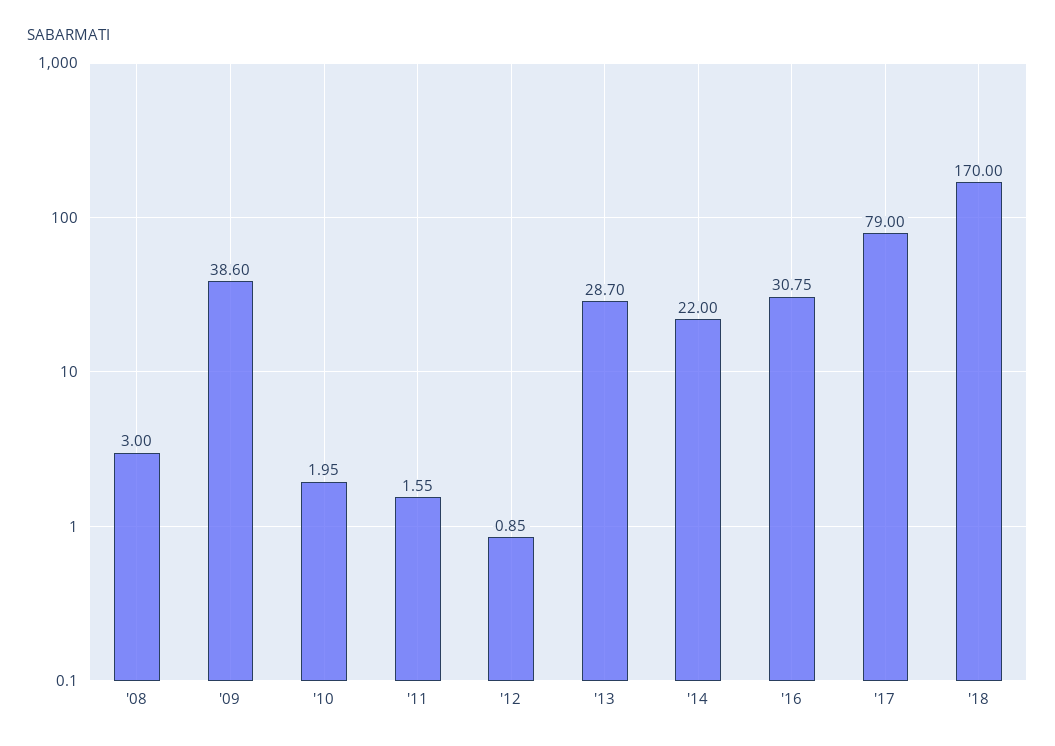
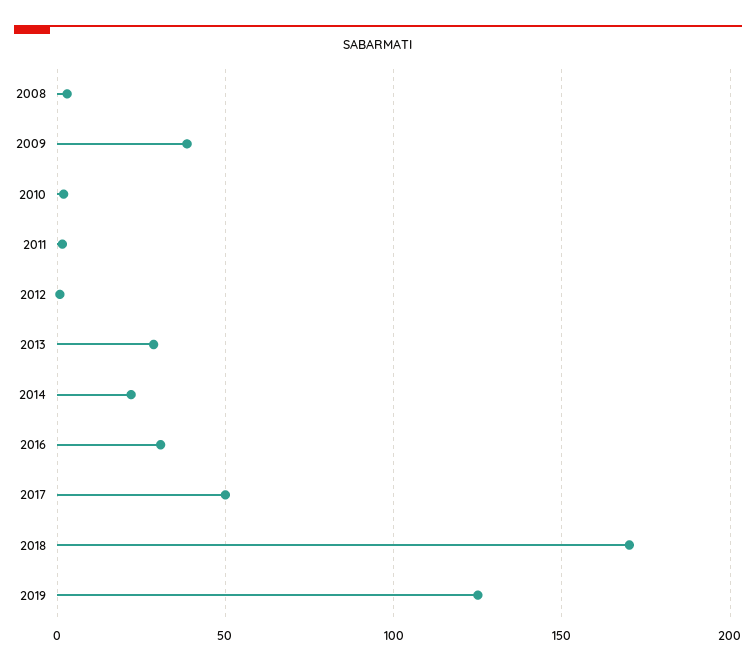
'17: 79 -> 50
2019: none -> 125

